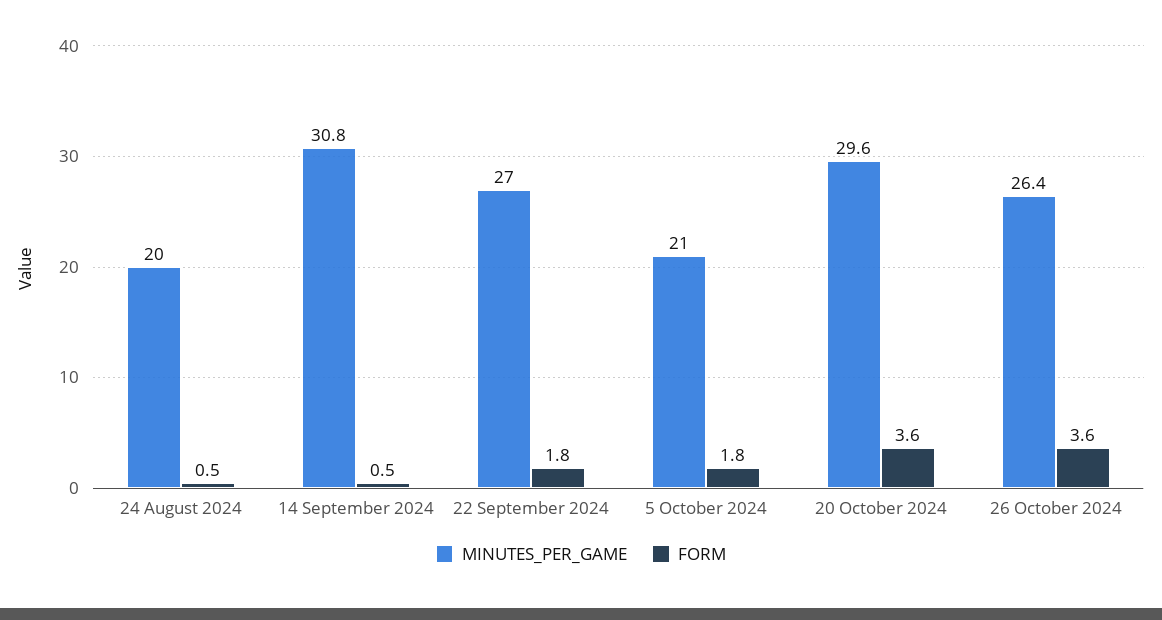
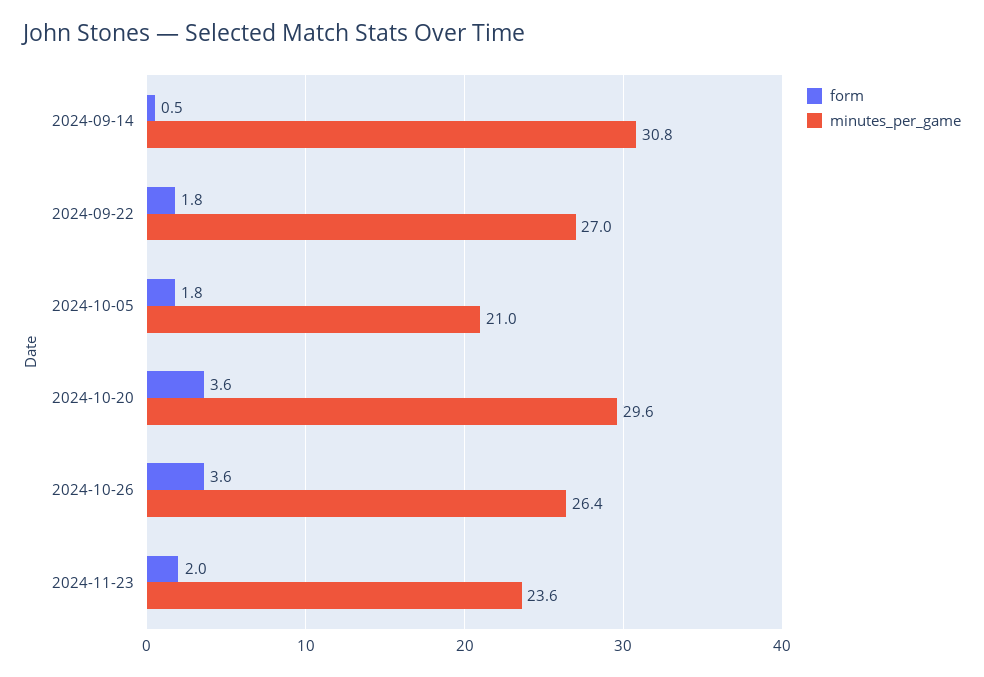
MINUTES_PER_GAME, 24 August 2024: 20 -> none
FORM, 24 August 2024: 0.5 -> none
FORM, 2024-11-23: none -> 2
MINUTES_PER_GAME, 2024-11-23: none -> 23.6

